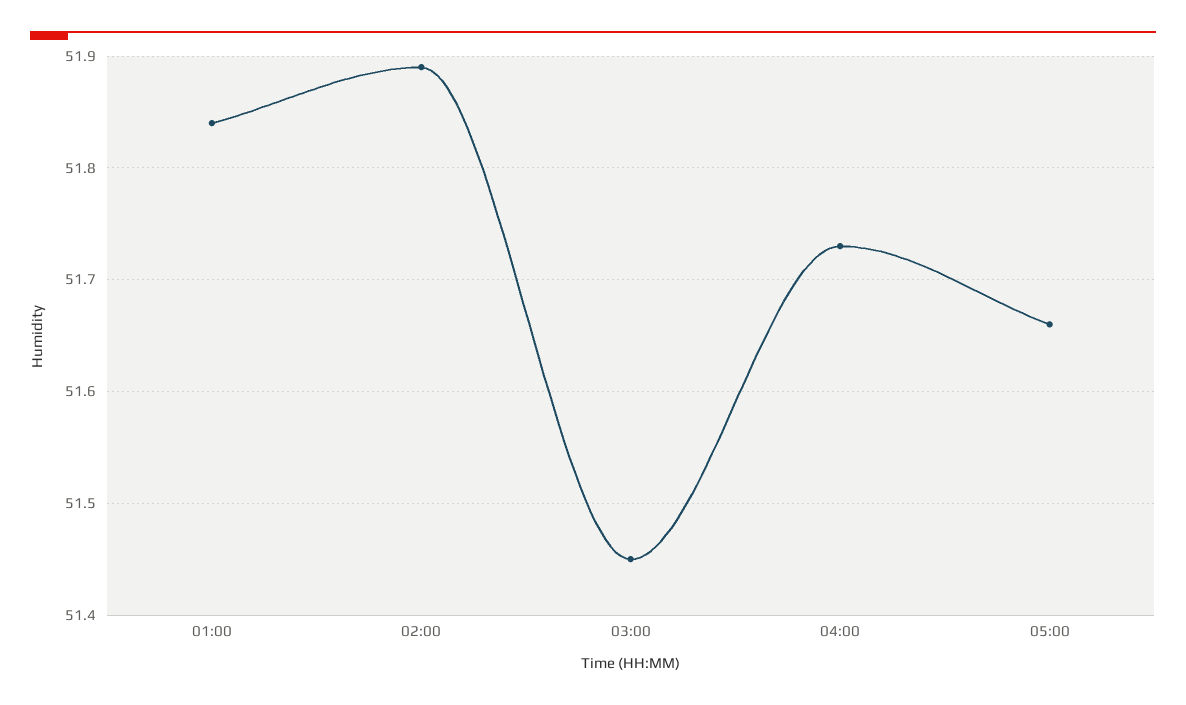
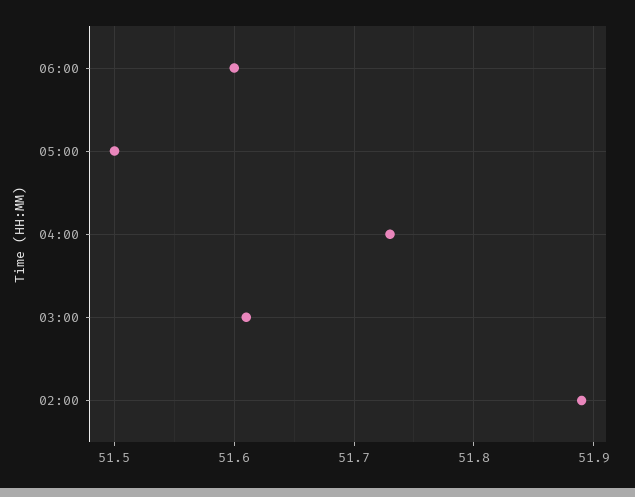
01:00: 51.84 -> none
03:00: 51.45 -> 51.61
05:00: 51.66 -> 51.5
06:00: none -> 51.6

